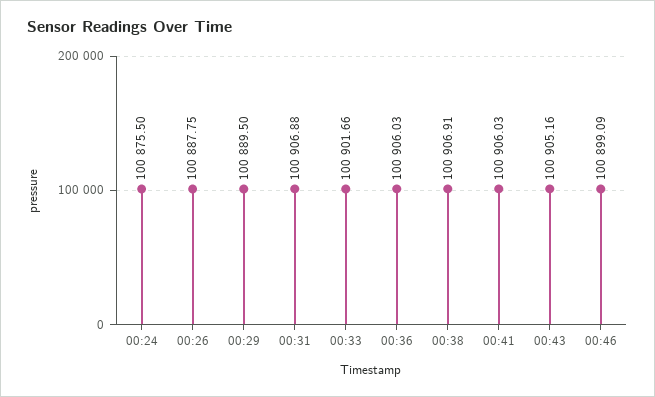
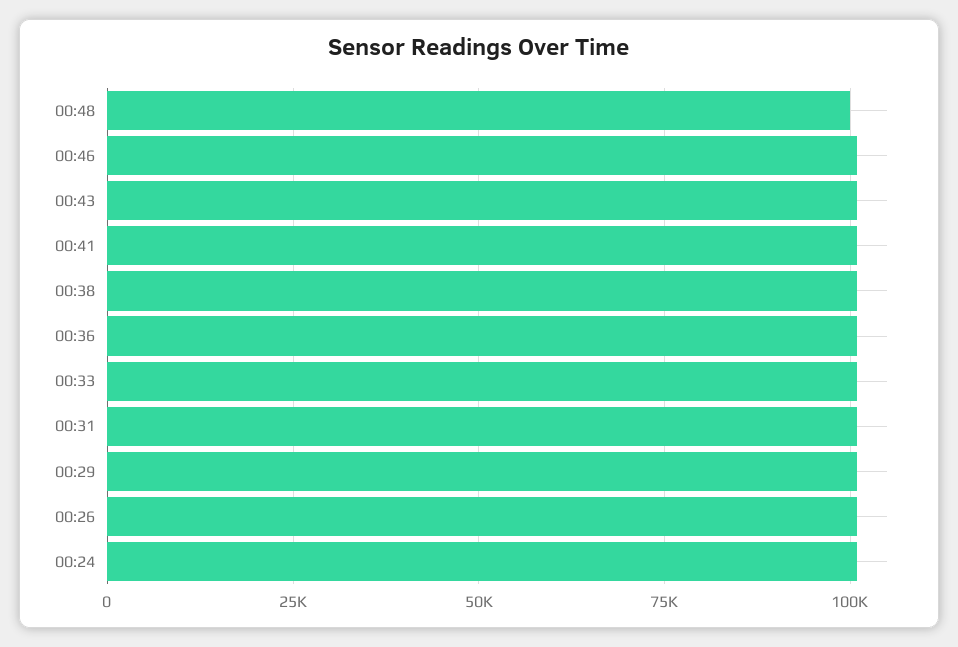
00:48: none -> 100000

